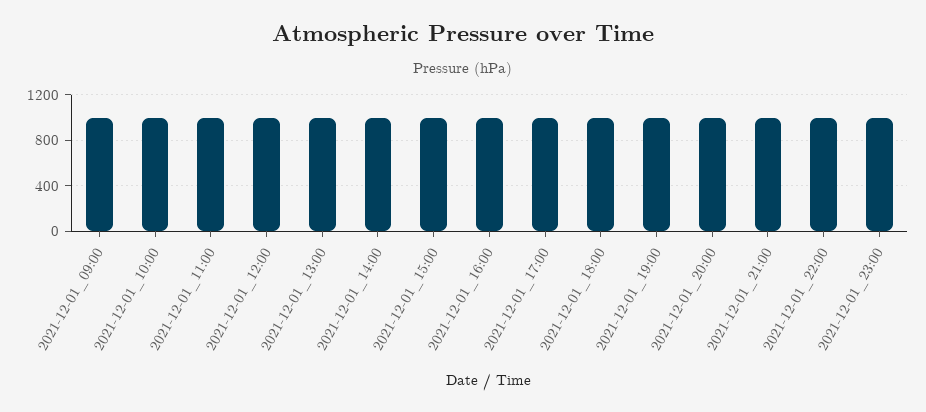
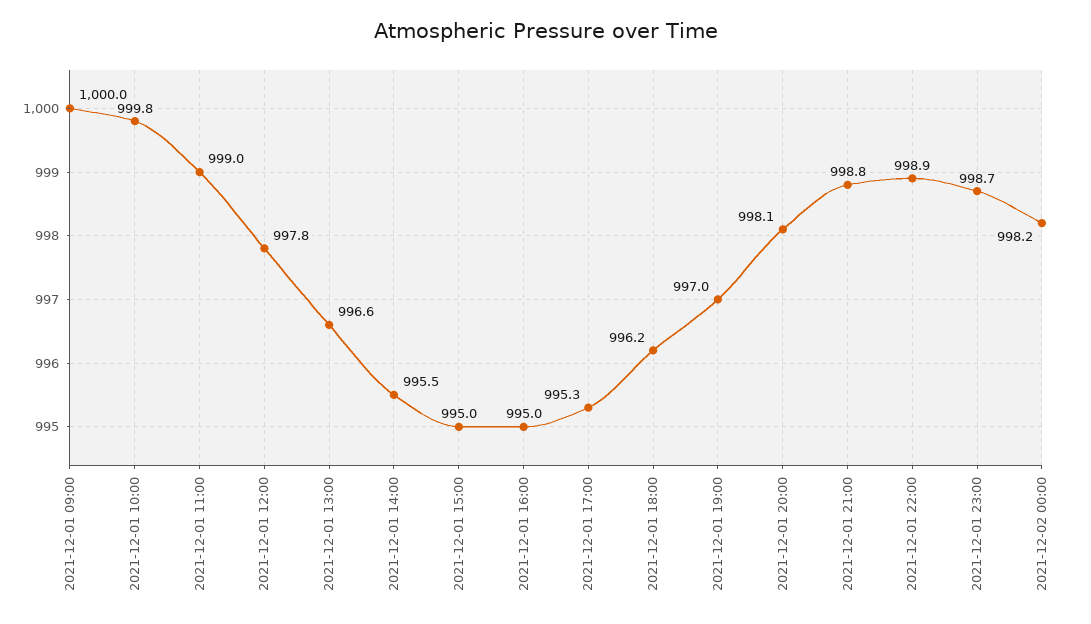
2021-12-02 00:00: none -> 998.2

